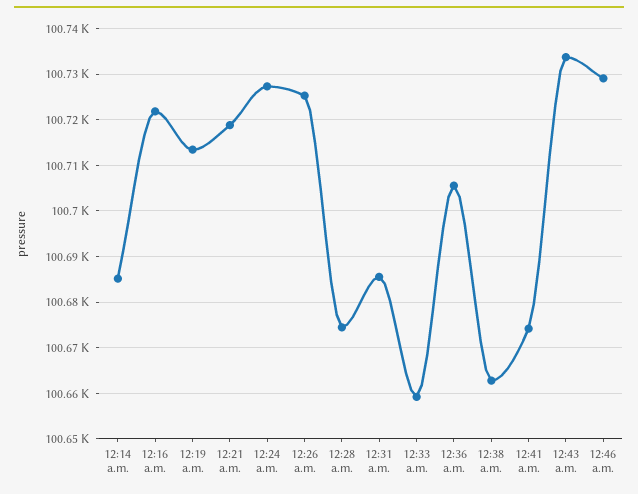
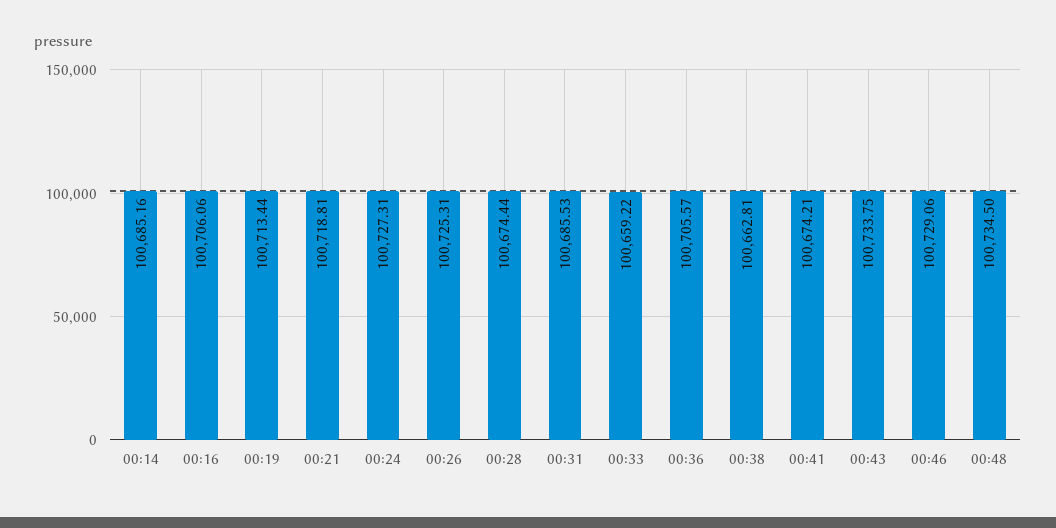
12:16 a.m.: 100722 -> 100706.06
00:48: none -> 100734.5

